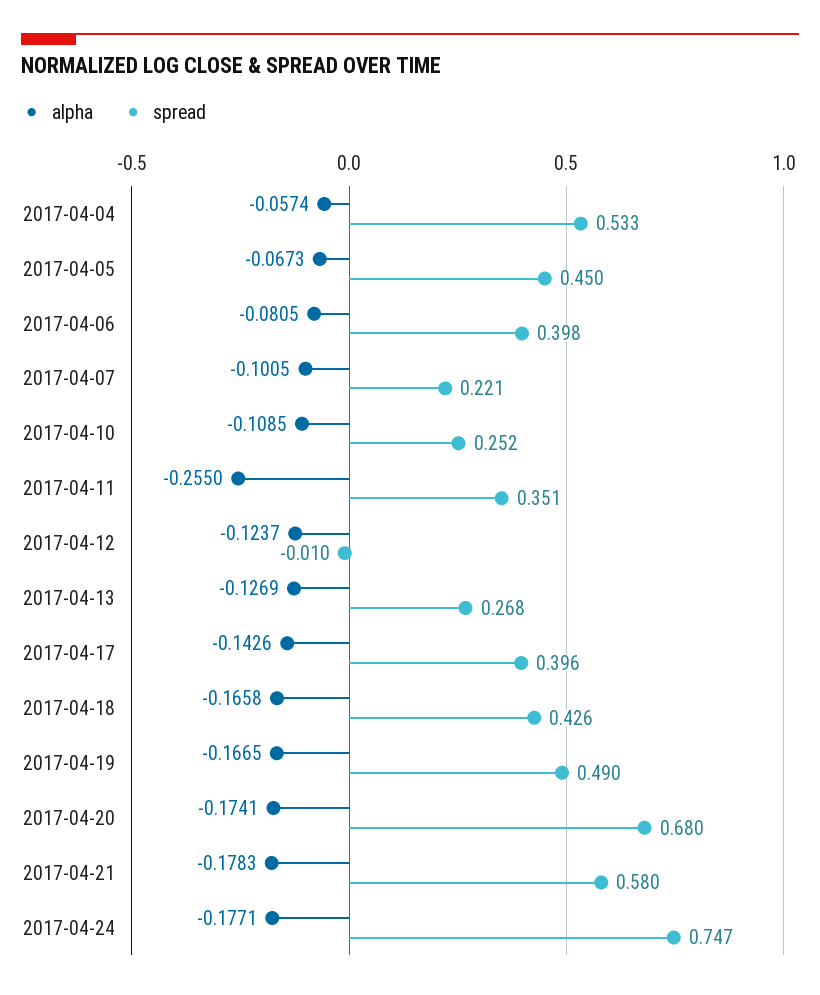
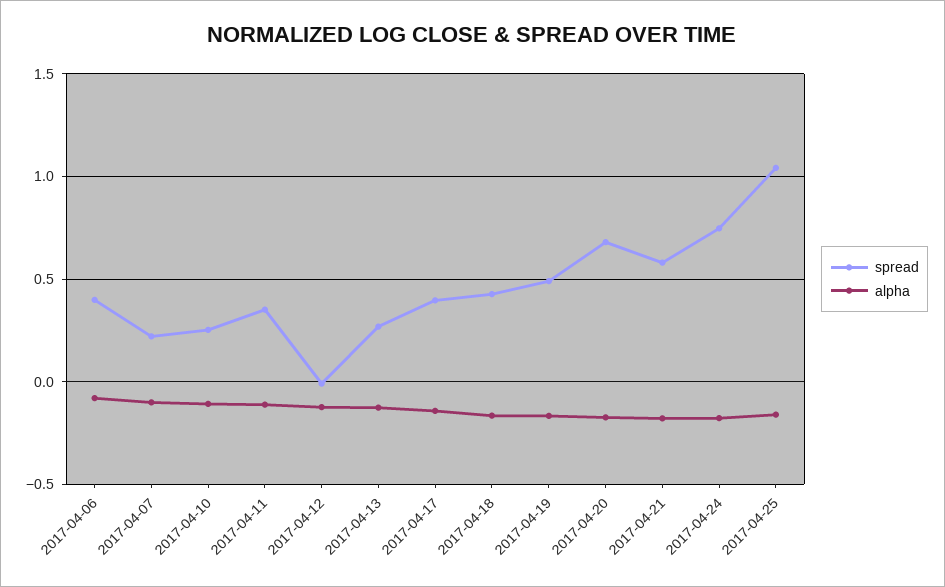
alpha, 2017-04-04: -0.0574 -> none
spread, 2017-04-04: 0.533 -> none
alpha, 2017-04-05: -0.0673 -> none
spread, 2017-04-05: 0.45 -> none
alpha, 2017-04-11: -0.255 -> -0.1
spread, 2017-04-25: none -> 1.05
alpha, 2017-04-25: none -> -0.15

